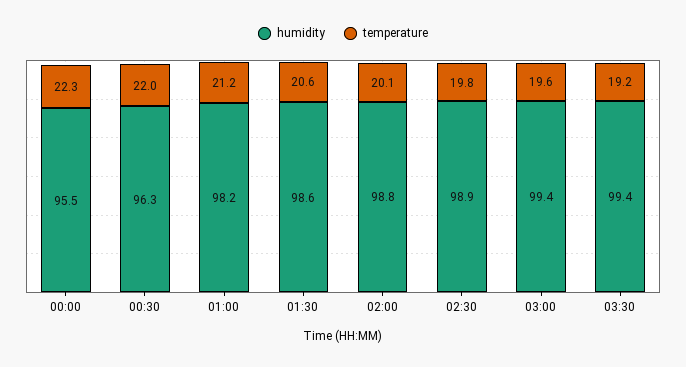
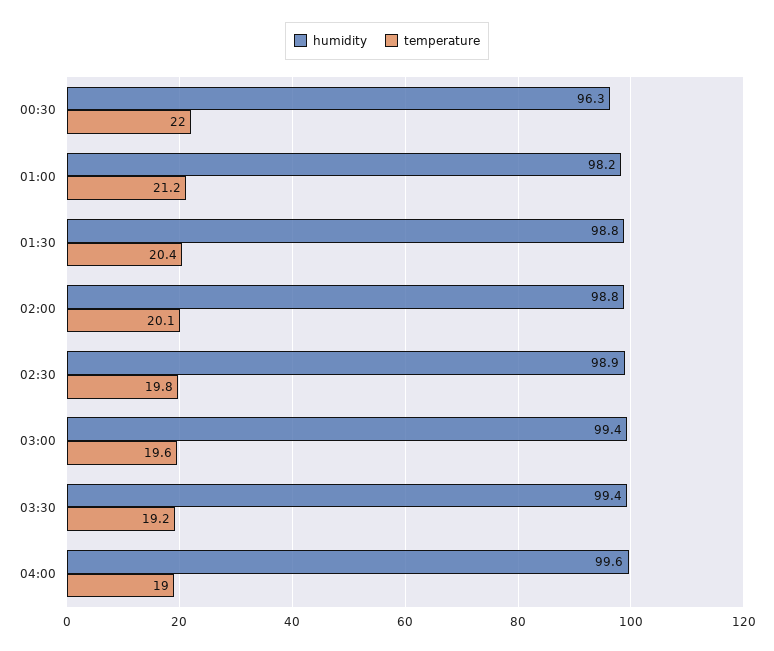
humidity, 00:00: 95.5 -> none
temperature, 00:00: 22.3 -> none
humidity, 01:30: 98.6 -> 98.8
temperature, 01:30: 20.6 -> 20.4
humidity, 04:00: none -> 99.6
temperature, 04:00: none -> 19

